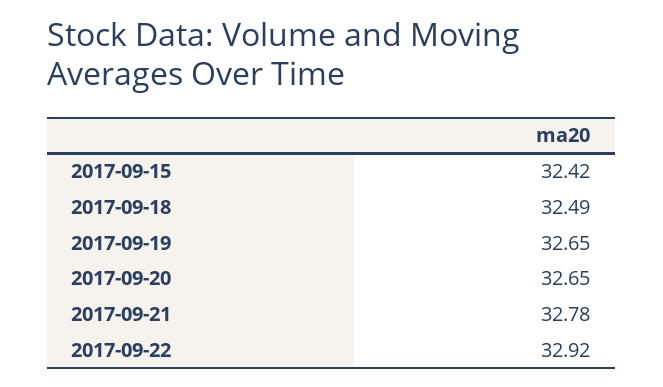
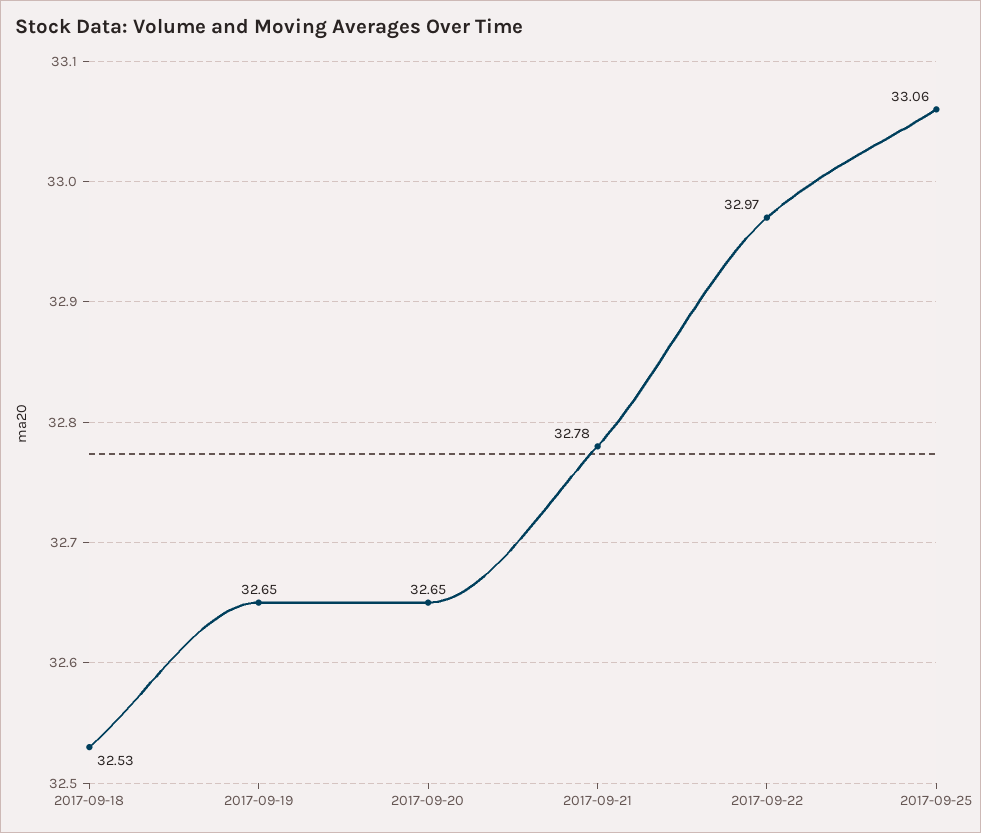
2017-09-15: 32.42 -> none
2017-09-18: 32.49 -> 32.53
2017-09-22: 32.92 -> 32.97
2017-09-25: none -> 33.06

